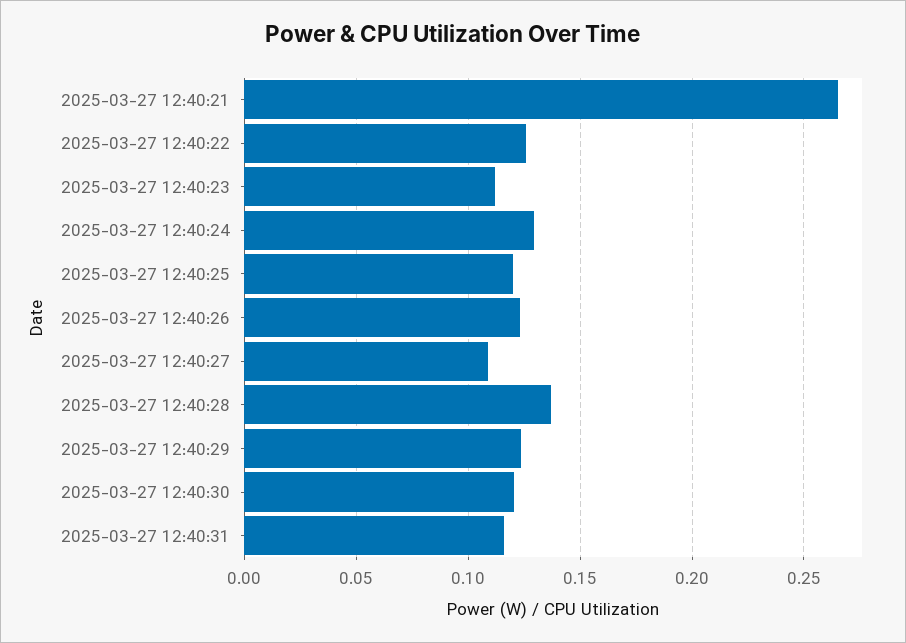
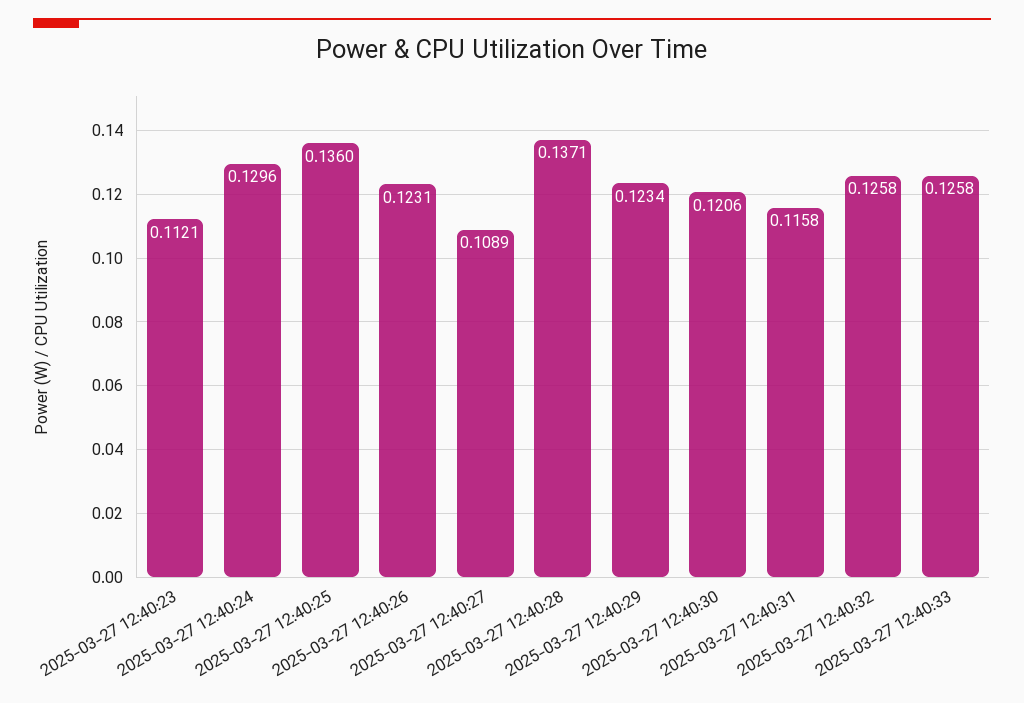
2025-03-27 12:40:21: 0.265 -> none
2025-03-27 12:40:22: 0.125 -> none
2025-03-27 12:40:25: 0.12 -> 0.136
2025-03-27 12:40:32: none -> 0.1258
2025-03-27 12:40:33: none -> 0.1258

